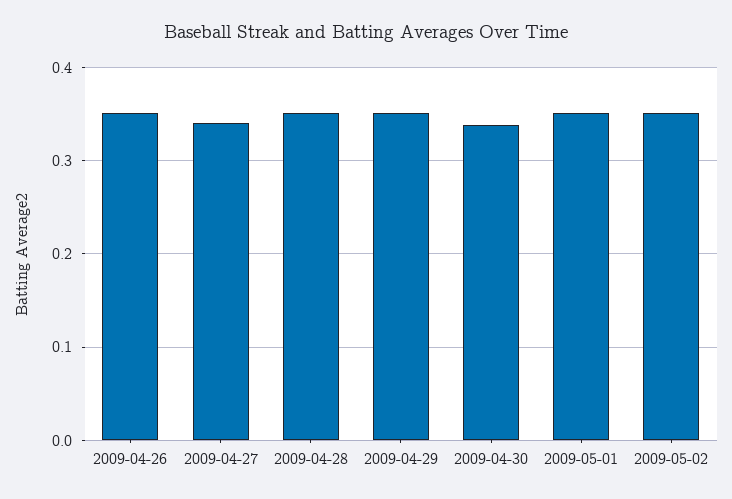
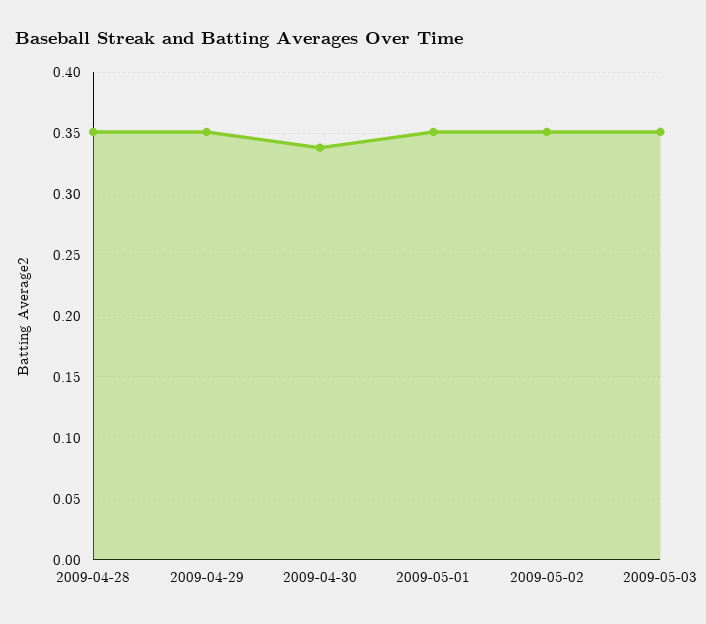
2009-04-26: 0.35 -> none
2009-04-27: 0.34 -> none
2009-05-03: none -> 0.35

